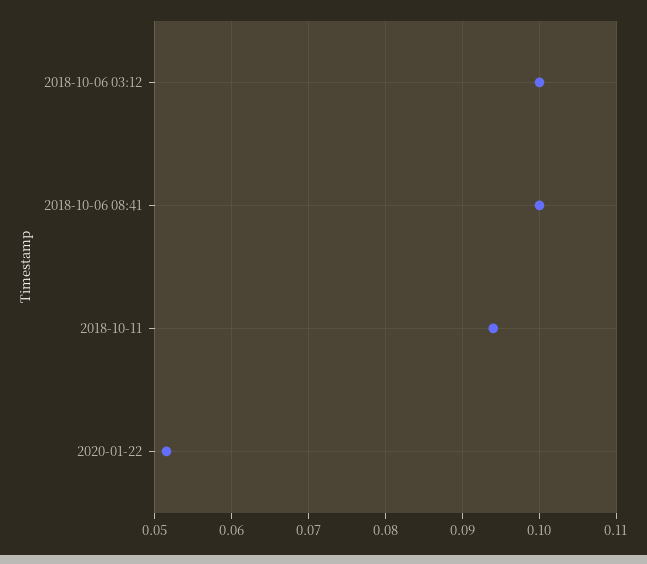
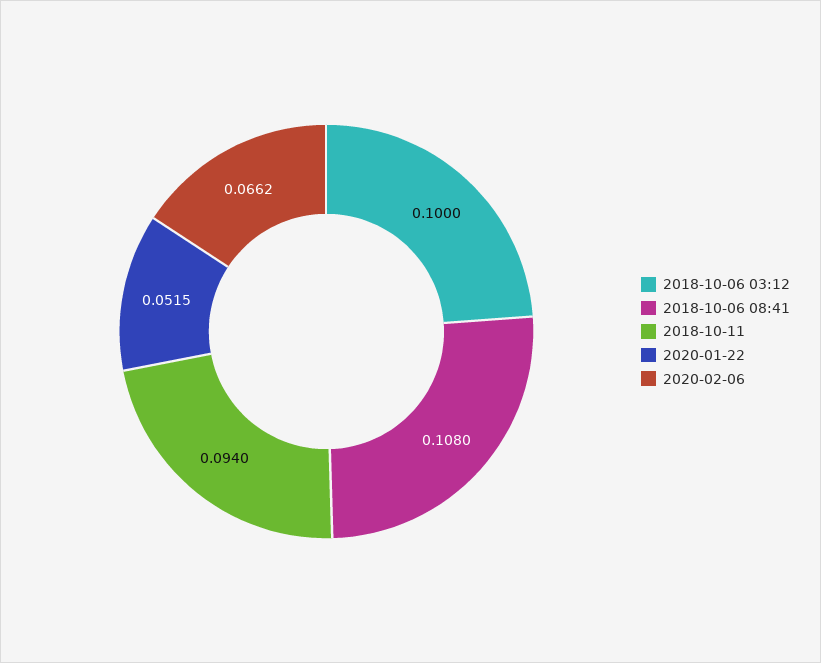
2018-10-06 08:41: 0.1 -> 0.108
2020-02-06: none -> 0.0662

